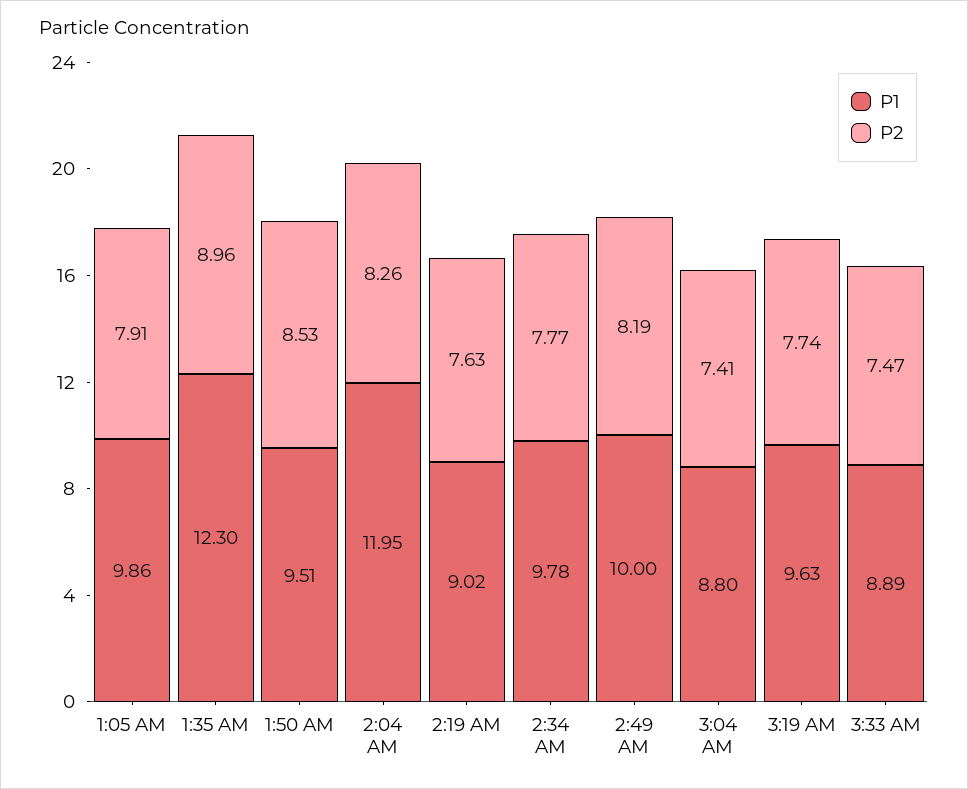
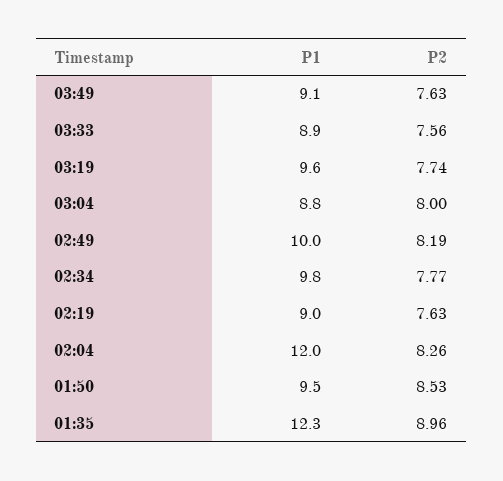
P1, 1:05 AM: 9.86 -> none
P2, 1:05 AM: 7.91 -> none
P2, 3:04 AM: 7.41 -> 8
P2, 3:33 AM: 7.47 -> 7.56
P1, 03:49: none -> 9.1
P2, 03:49: none -> 7.63

